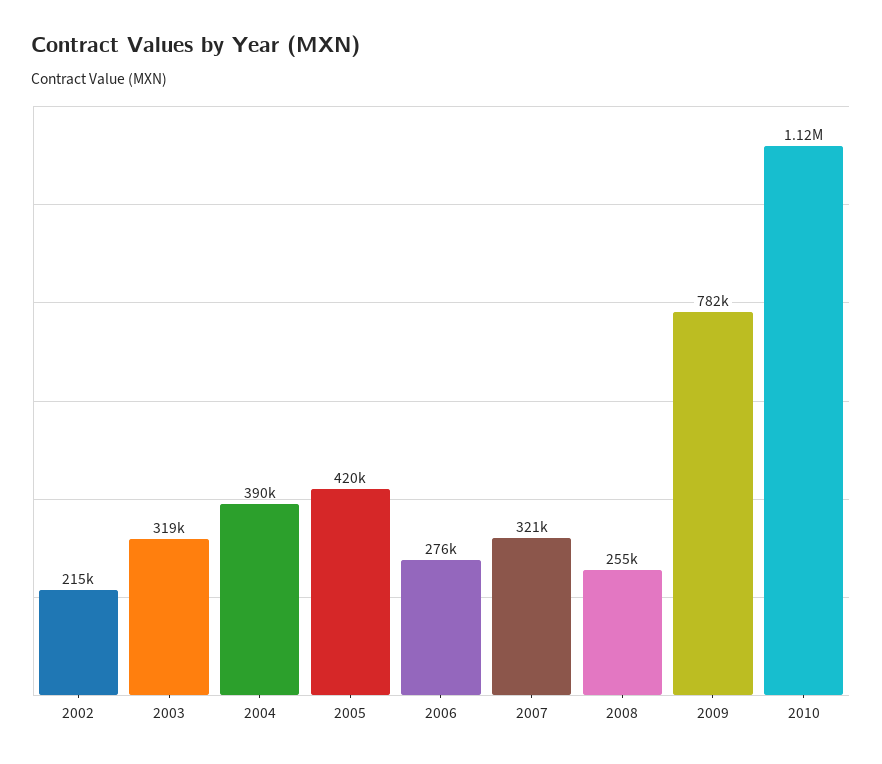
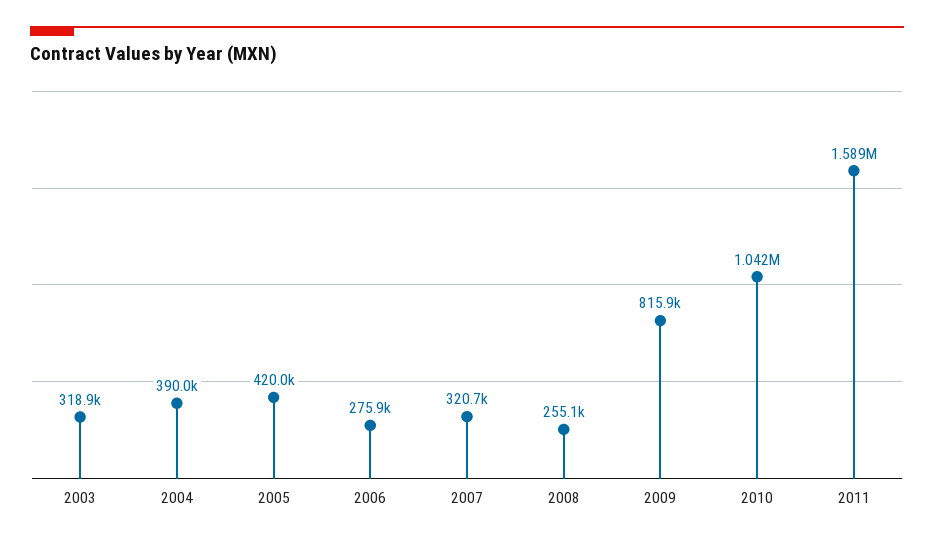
2002: 215000 -> none
2009: 782000 -> 815900
2010: 1120000 -> 1042000
2011: none -> 1589000

